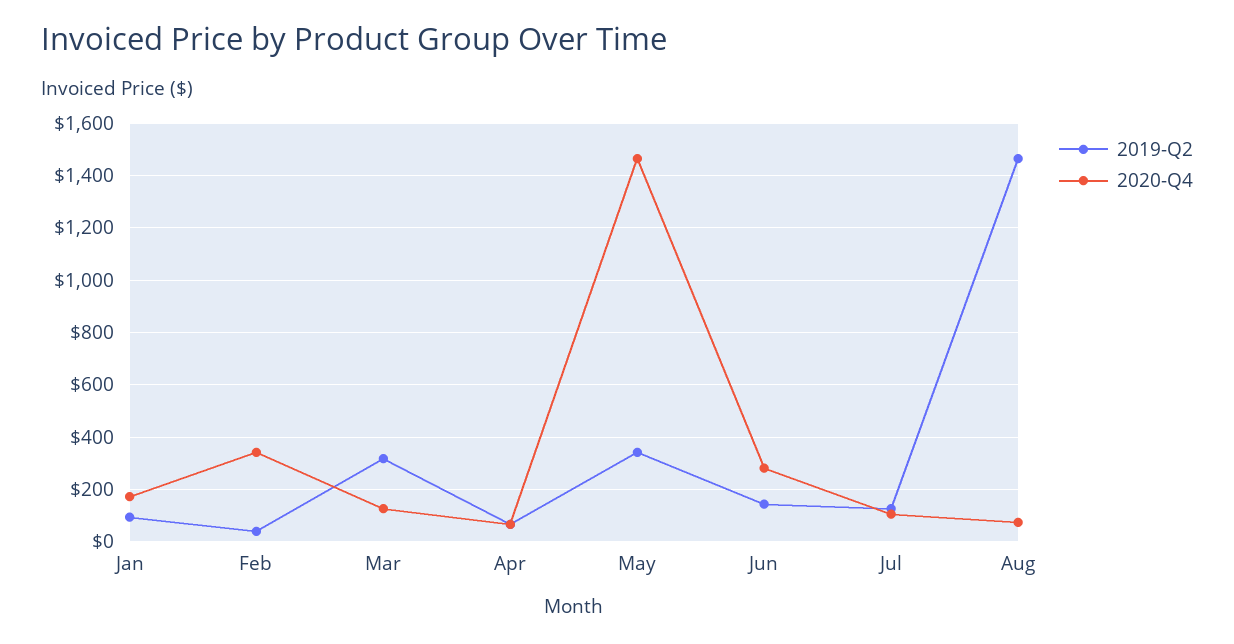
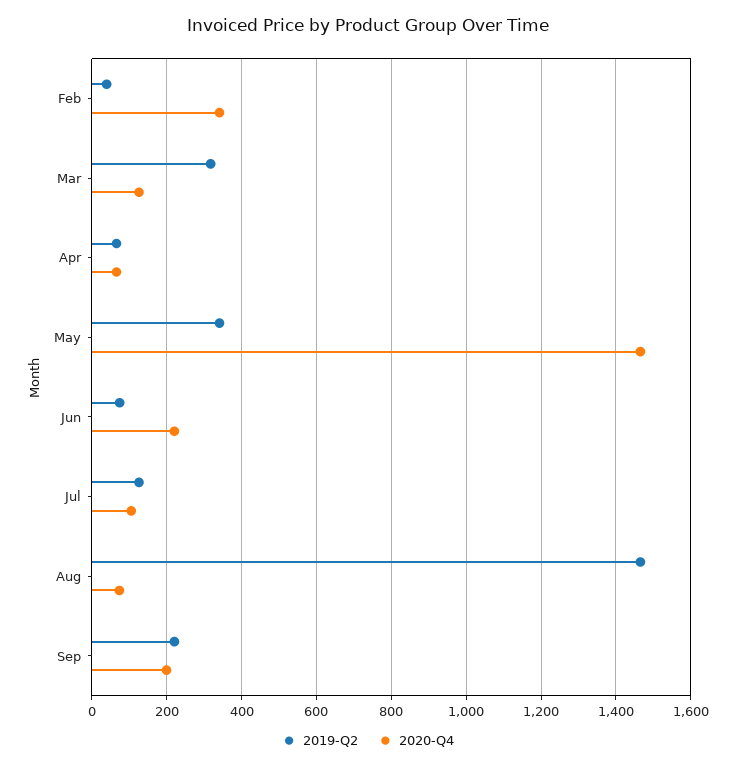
2019-Q2, Jan: 100 -> none
2020-Q4, Jan: 175 -> none
2019-Q2, Jun: 150 -> 80
2020-Q4, Jun: 275 -> 220
2019-Q2, Sep: none -> 220
2020-Q4, Sep: none -> 200

